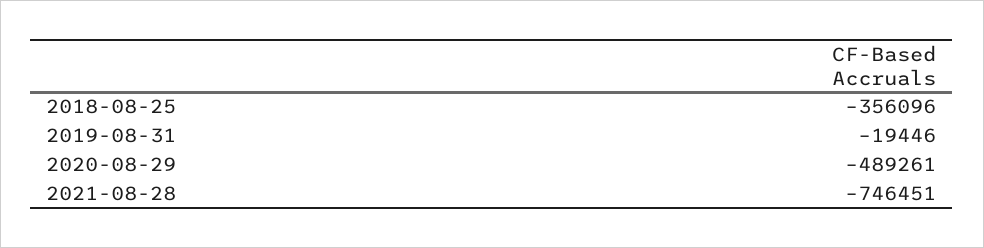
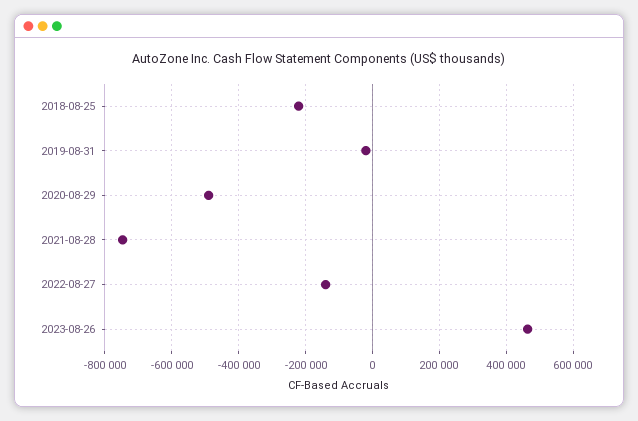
2018-08-25: -356096 -> -220000
2022-08-27: none -> -140000
2023-08-26: none -> 460000

